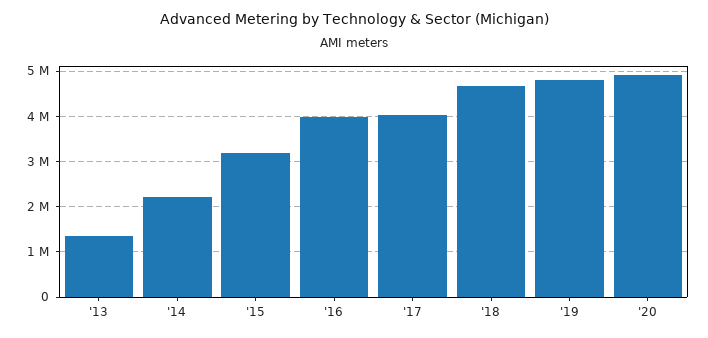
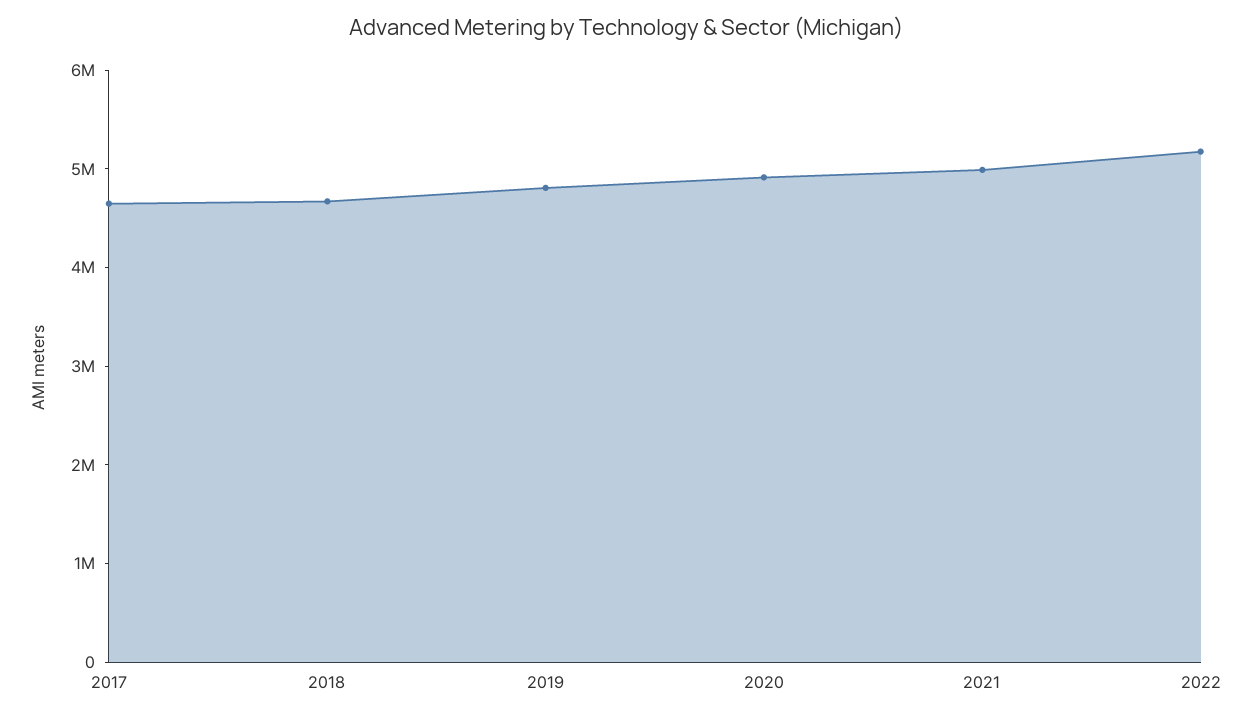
'13: 1400000 -> none
'14: 2200000 -> none
'15: 3200000 -> none
'16: 4000000 -> none
'17: 4000000 -> 4600000
2021: none -> 5000000
2022: none -> 5200000

